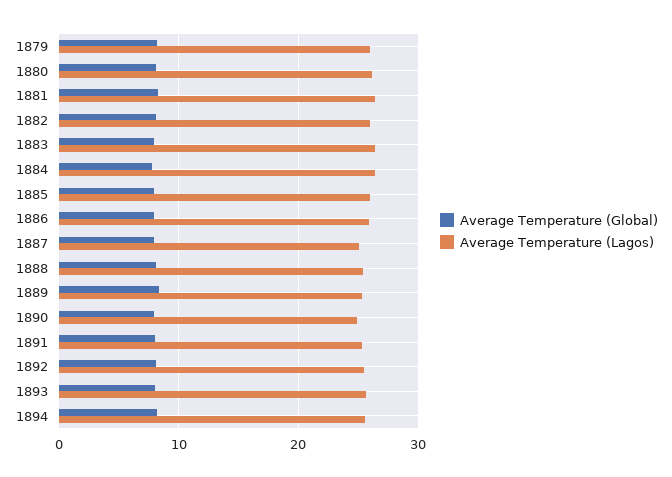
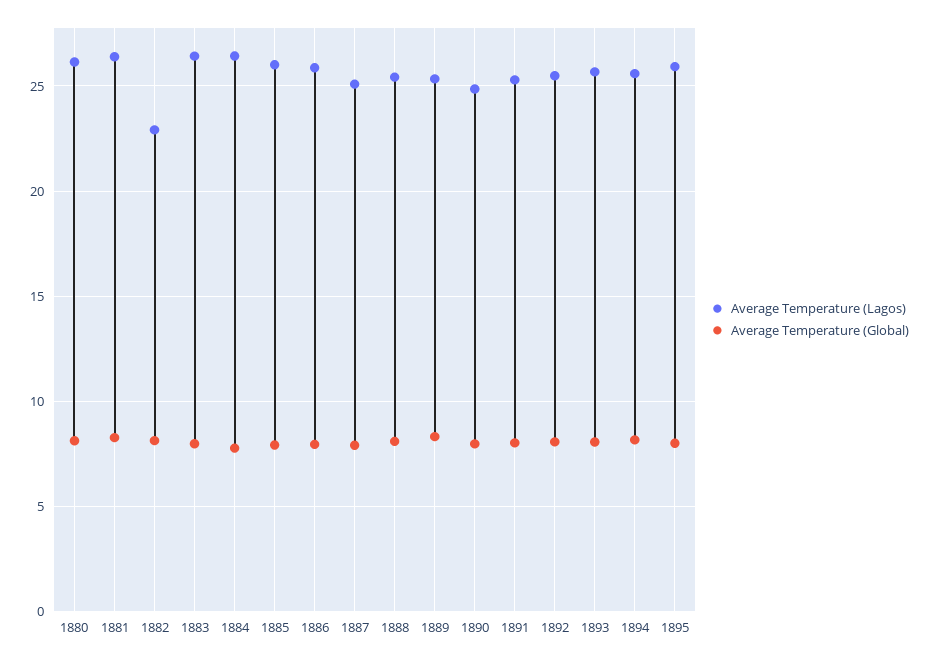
Average Temperature (Global), 1879: 8 -> none
Average Temperature (Lagos), 1879: 26 -> none
Average Temperature (Lagos), 1882: 26 -> 23
Average Temperature (Lagos), 1895: none -> 26
Average Temperature (Global), 1895: none -> 8

